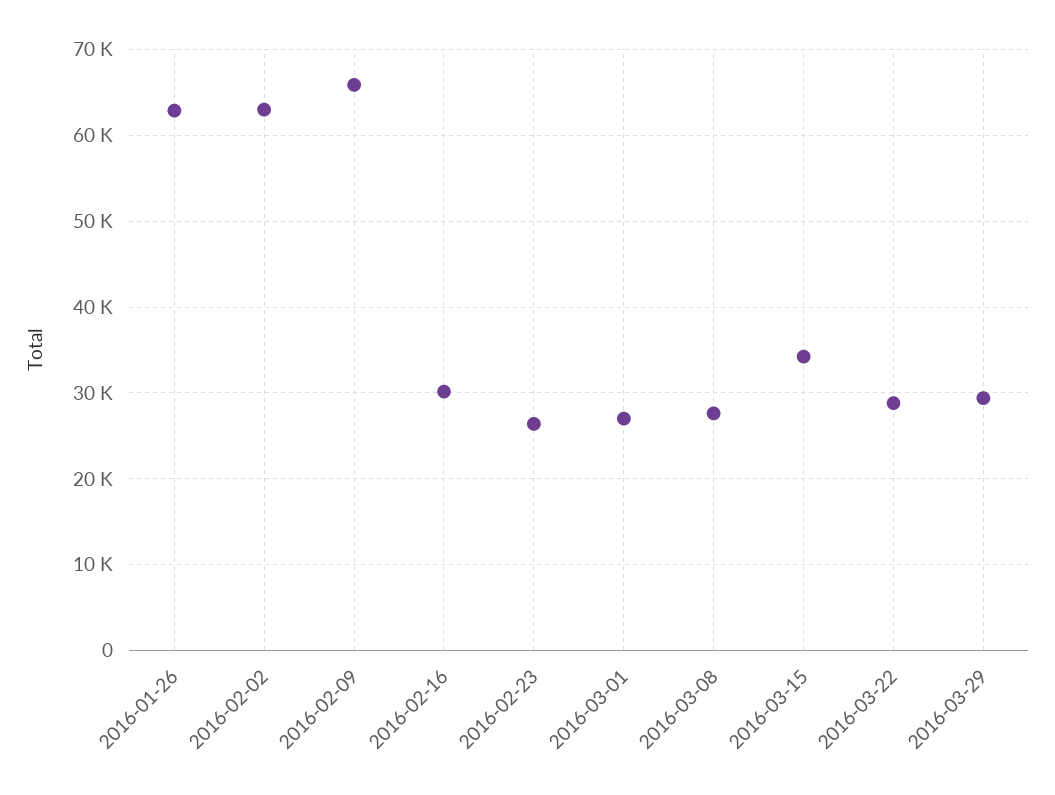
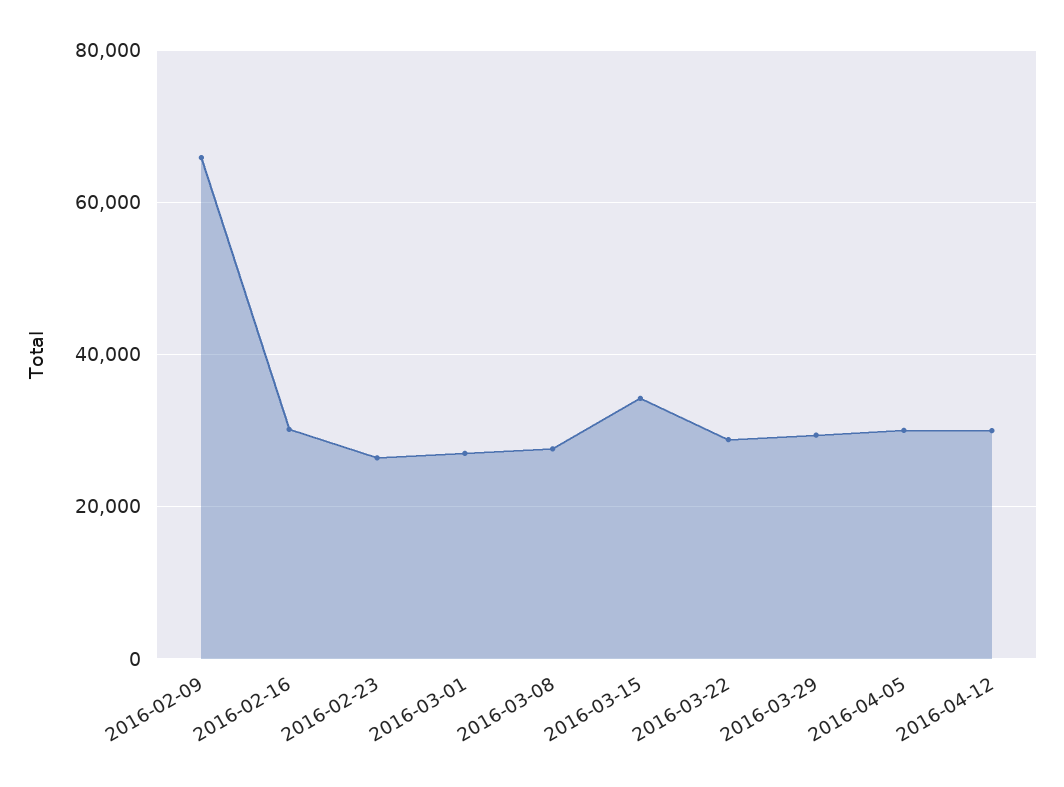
2016-01-26: 63000 -> none
2016-02-02: 63000 -> none
2016-04-05: none -> 30000
2016-04-12: none -> 30000

